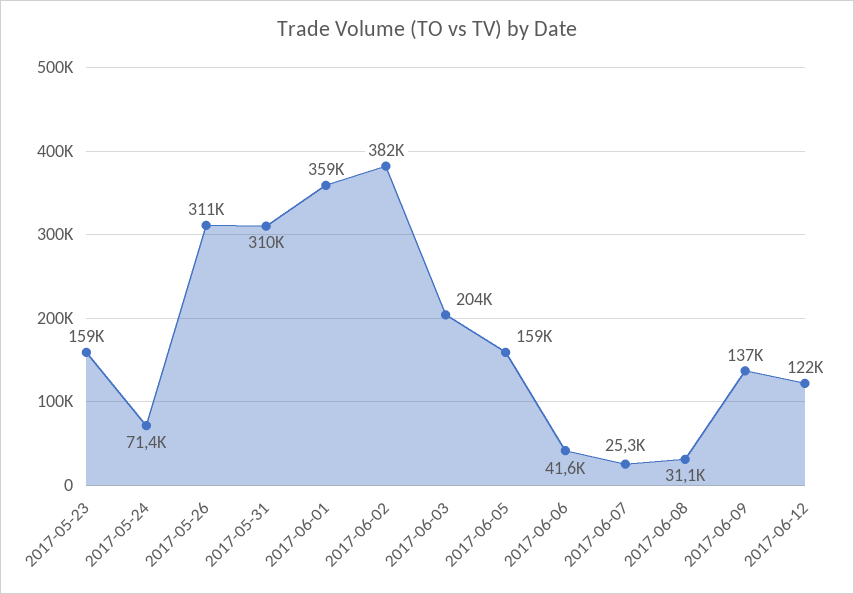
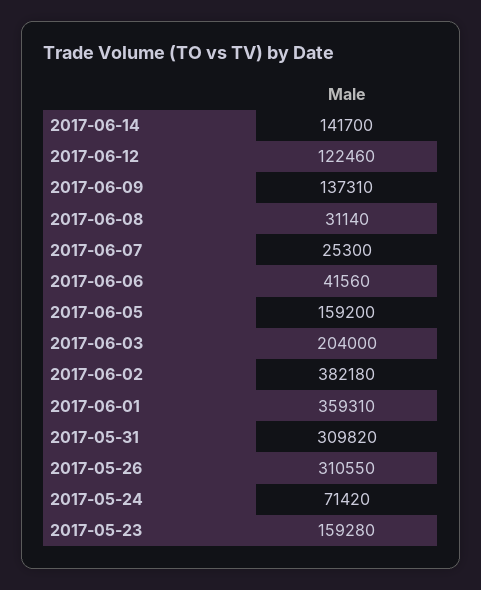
2017-06-14: none -> 141700

